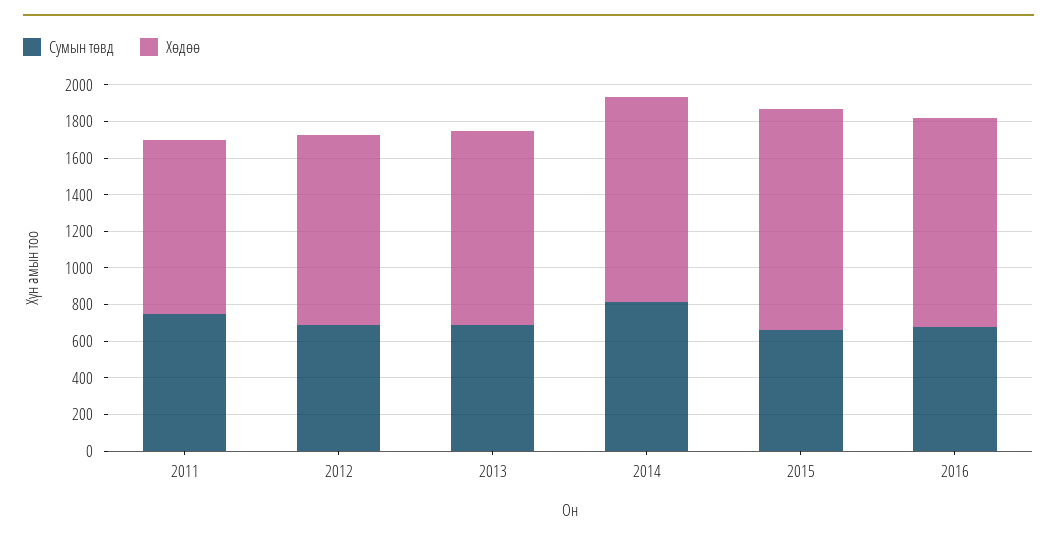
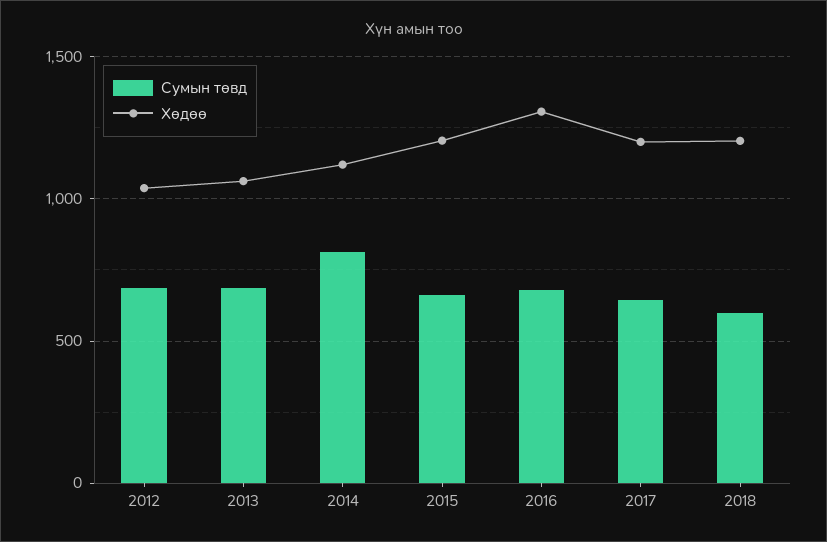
Сумын төвд, 2011: 750 -> none
Хөдөө, 2011: 950 -> none
Хөдөө, 2016: 1150 -> 1300
Сумын төвд, 2017: none -> 650
Хөдөө, 2017: none -> 1200
Сумын төвд, 2018: none -> 600
Хөдөө, 2018: none -> 1200

